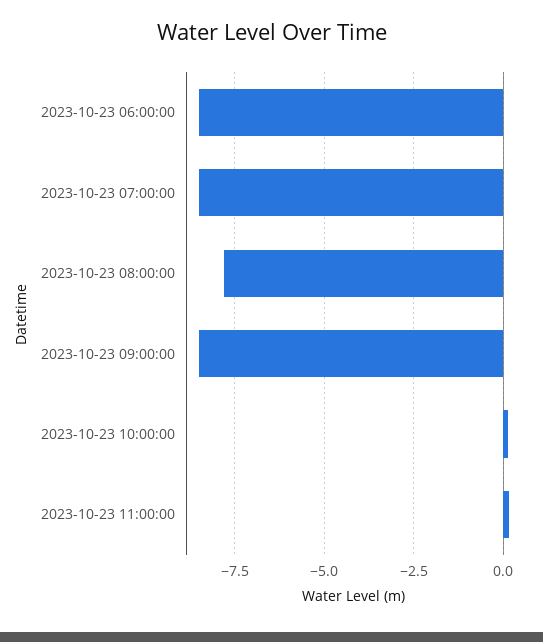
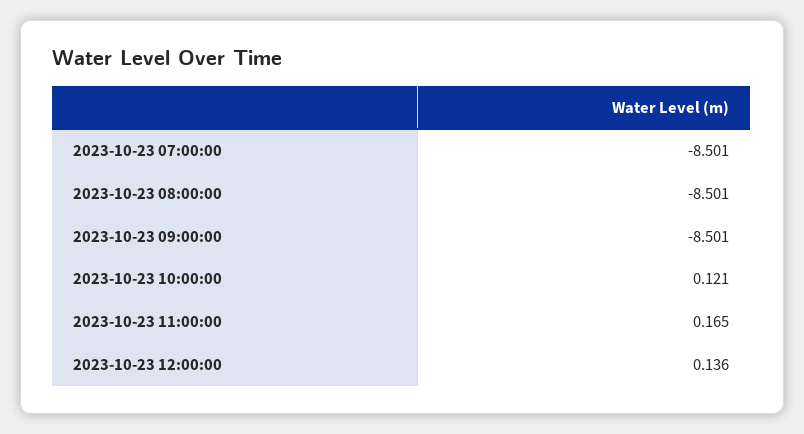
2023-10-23 06:00:00: -8.5 -> none
2023-10-23 08:00:00: -7.75 -> -8.501
2023-10-23 12:00:00: none -> 0.136

